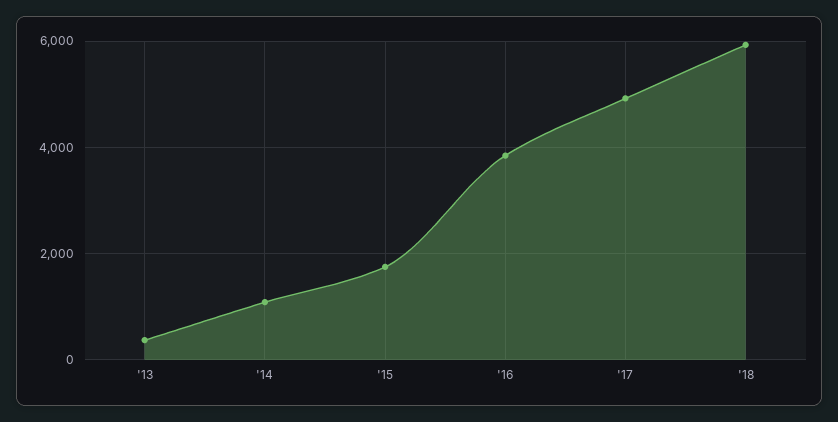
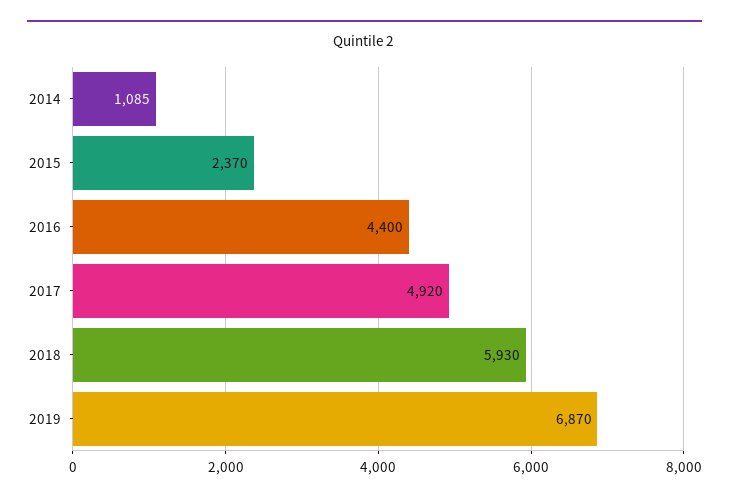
'13: 400 -> none
'15: 1800 -> 2370
'16: 3800 -> 4400
2019: none -> 6870

